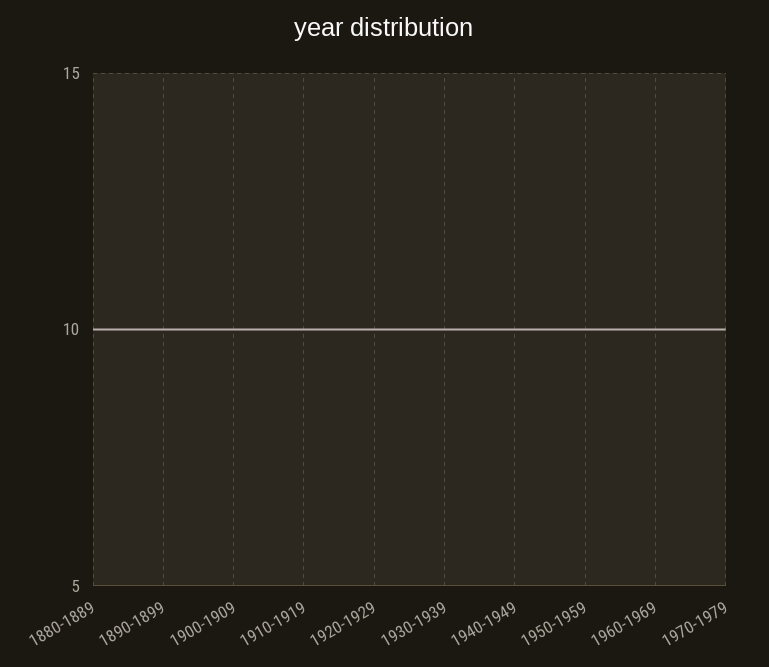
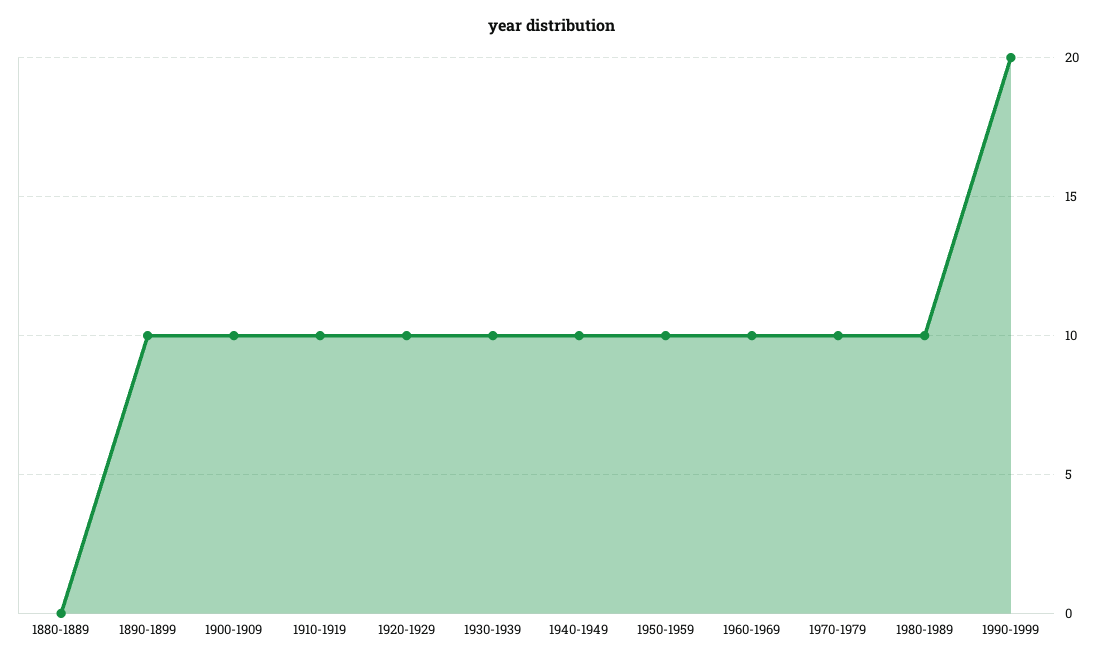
1880-1889: 10 -> 0
1980-1989: none -> 10
1990-1999: none -> 20

